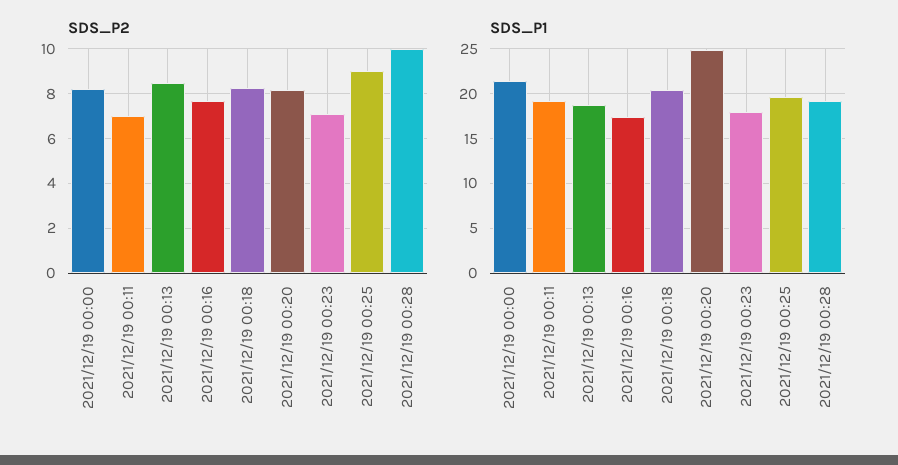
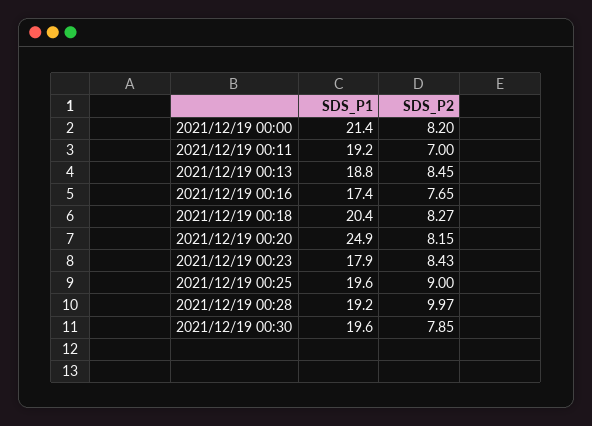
SDS_P2, 2021/12/19 00:23: 7 -> 8.43
SDS_P1, 2021/12/19 00:30: none -> 19.6
SDS_P2, 2021/12/19 00:30: none -> 7.85

